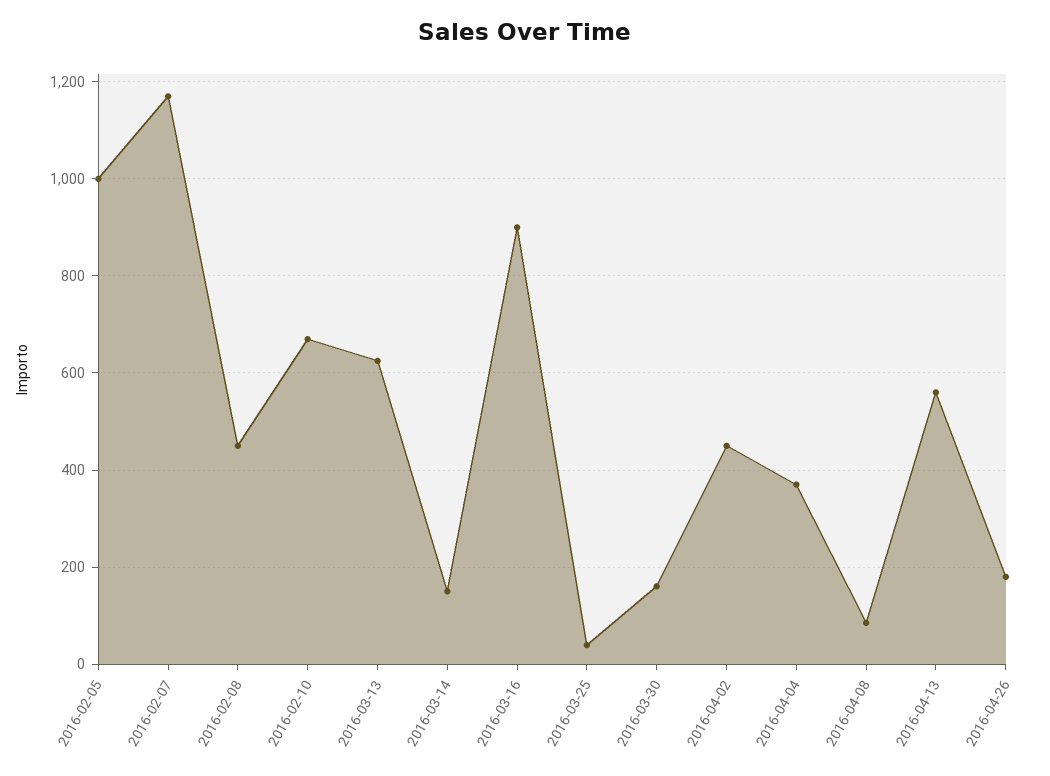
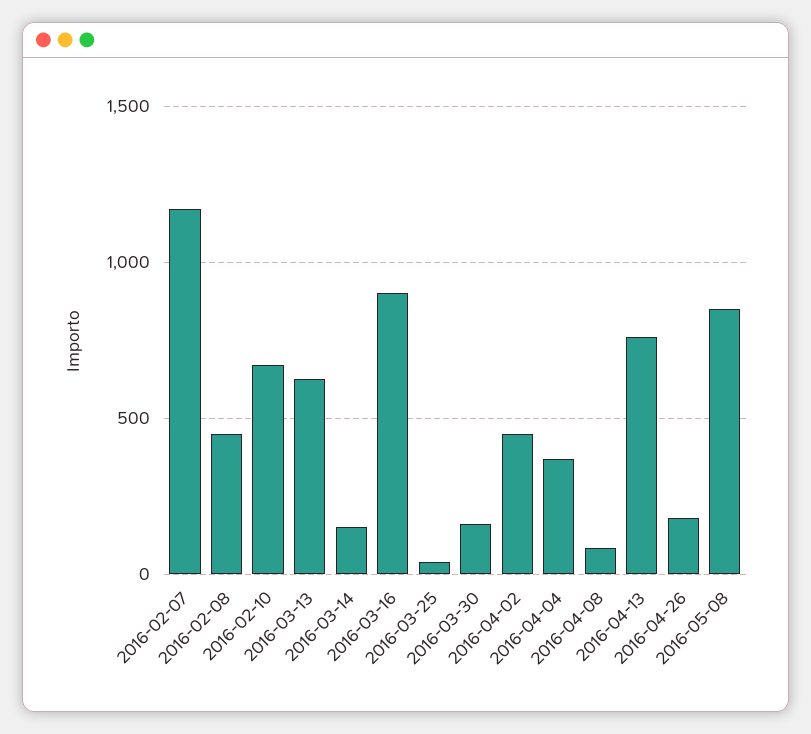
2016-02-05: 1000 -> none
2016-04-13: 560 -> 750
2016-05-08: none -> 850

